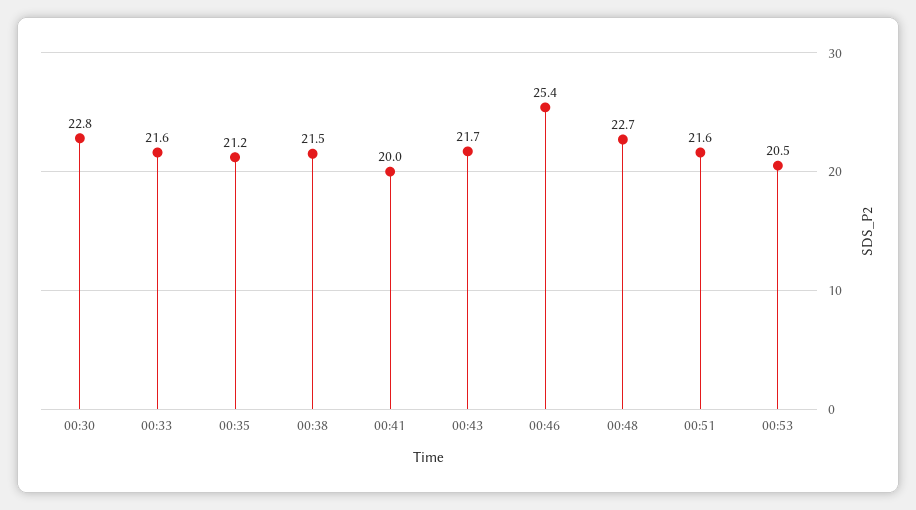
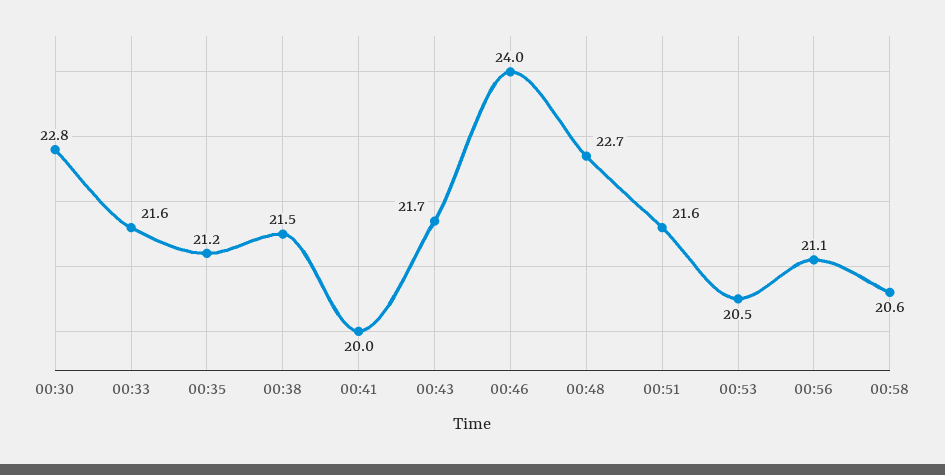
00:46: 25.4 -> 24
00:56: none -> 21.1
00:58: none -> 20.6

